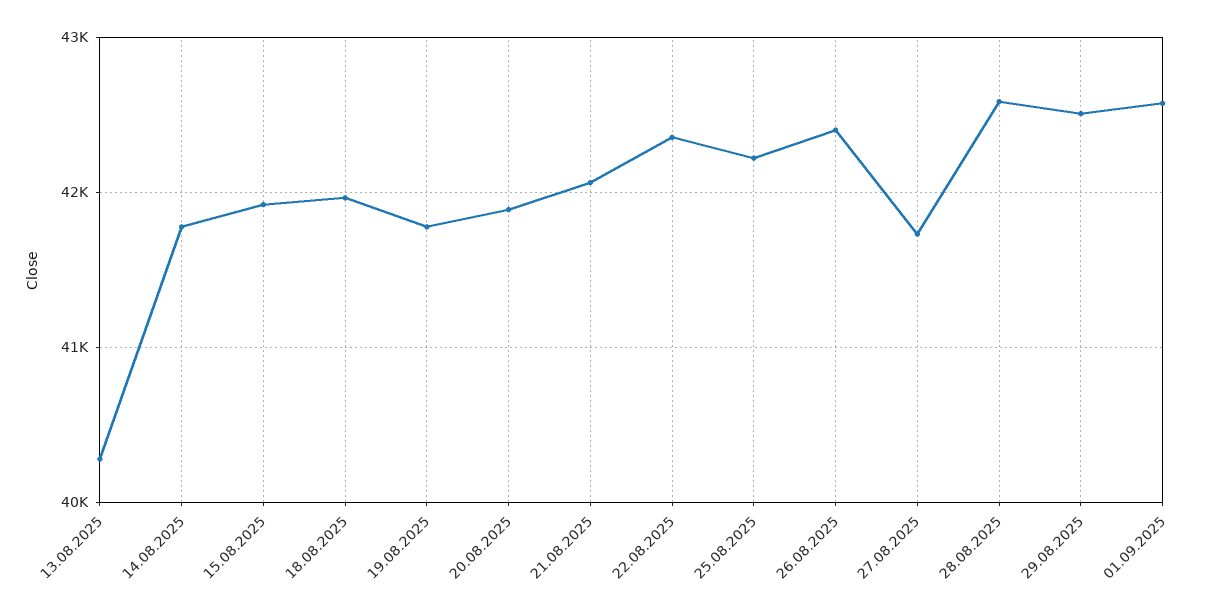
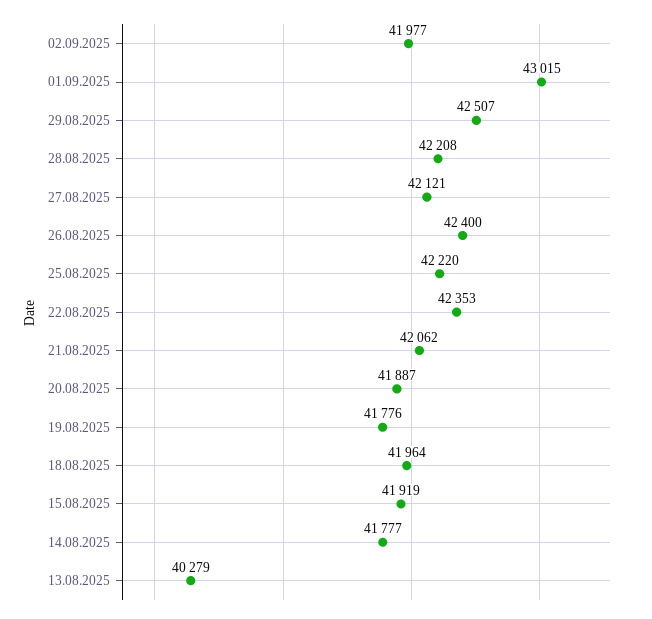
27.08.2025: 41700 -> 42121
28.08.2025: 42600 -> 42208
01.09.2025: 42600 -> 43015
02.09.2025: none -> 41977

